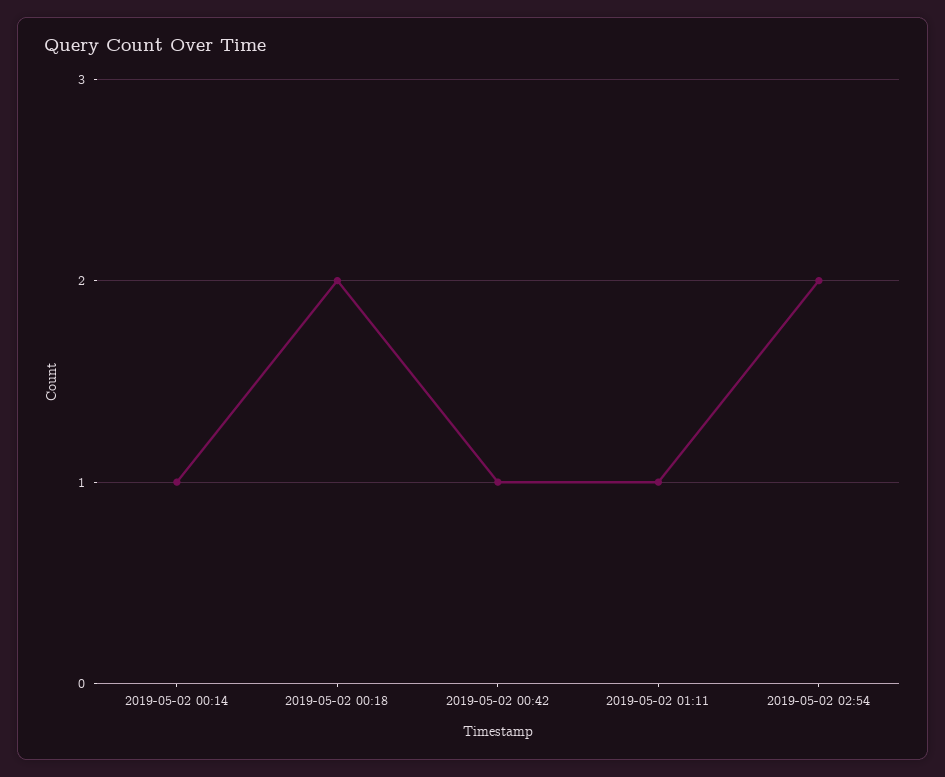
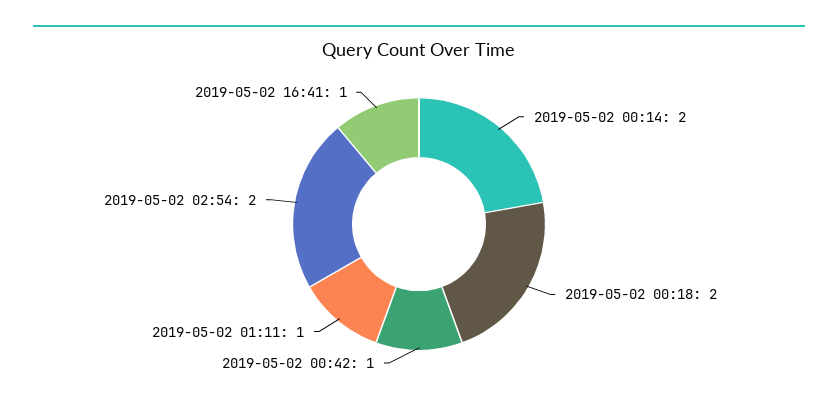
2019-05-02 00:14: 1 -> 2
2019-05-02 16:41: none -> 1

